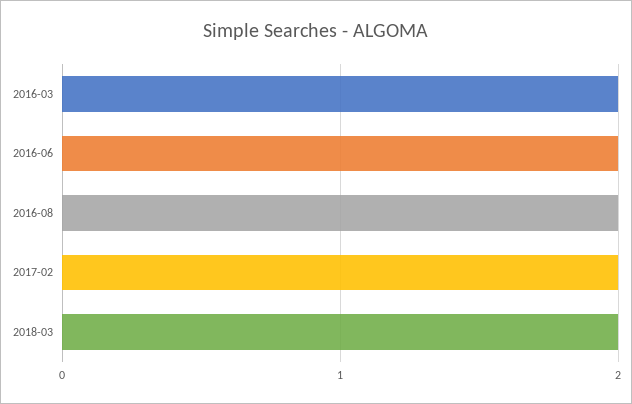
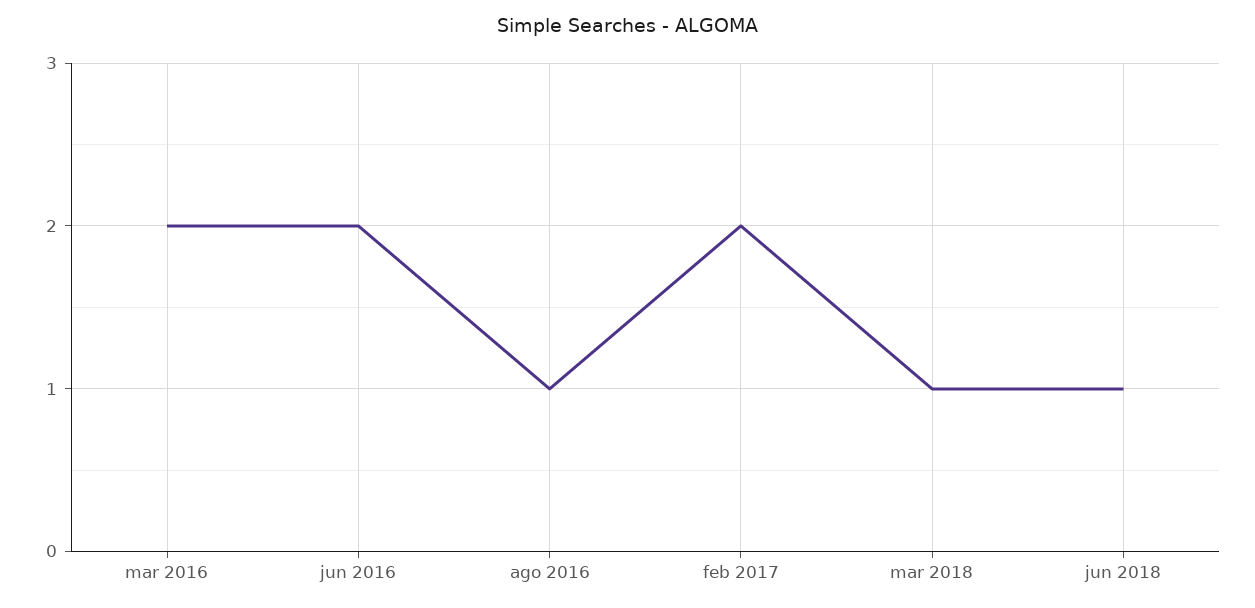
2016-08: 2 -> 1
2018-03: 2 -> 1
jun 2018: none -> 1

